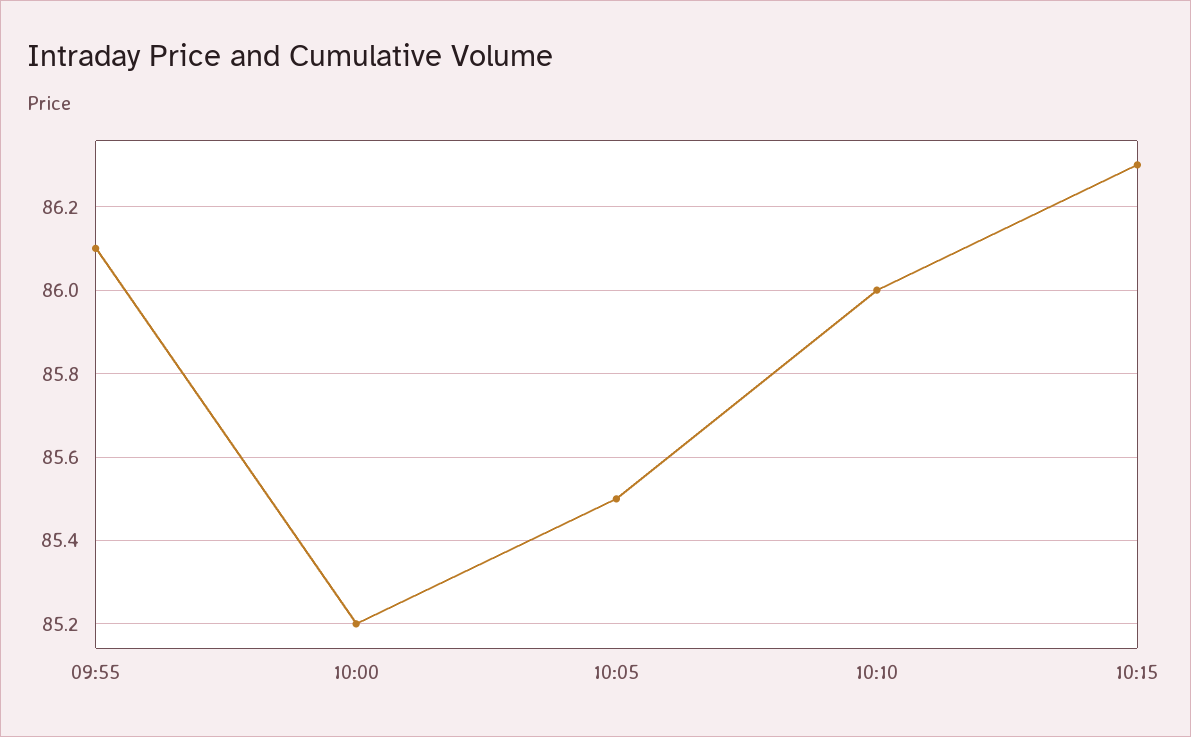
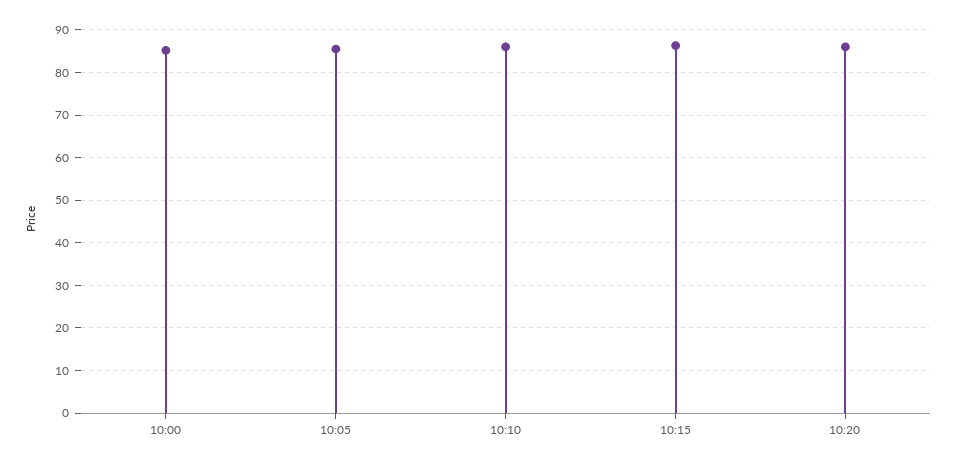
09:55: 86.1 -> none
10:20: none -> 86

